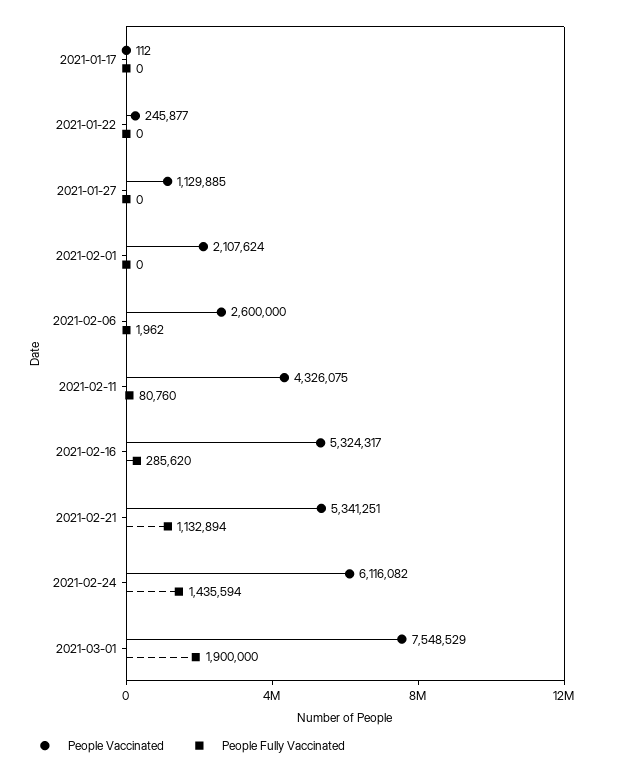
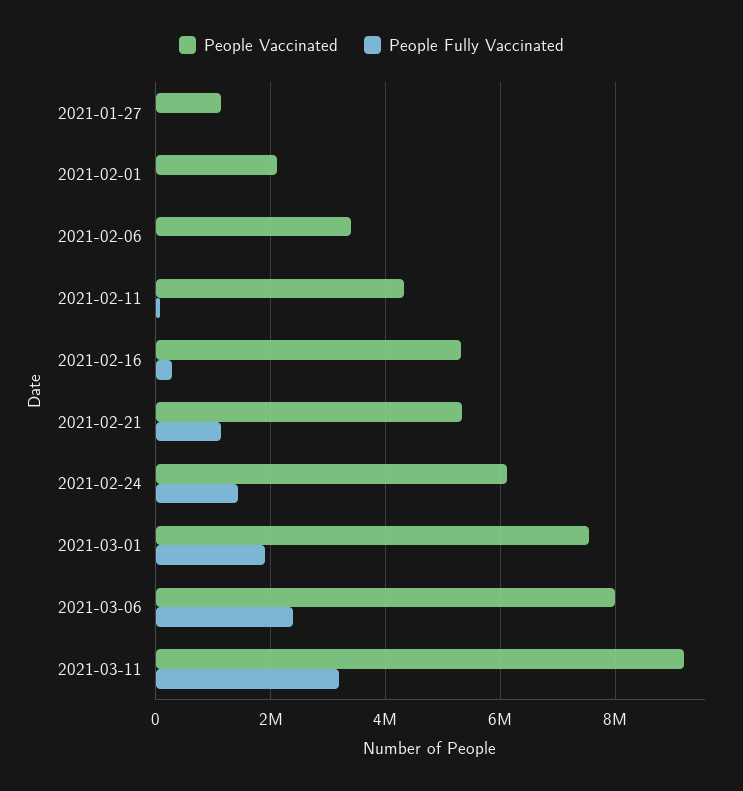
People Vaccinated, 2021-01-17: 112 -> none
People Fully Vaccinated, 2021-01-17: 0 -> none
People Vaccinated, 2021-01-22: 245877 -> none
People Fully Vaccinated, 2021-01-22: 0 -> none
People Vaccinated, 2021-02-06: 2600000 -> 3400000
People Vaccinated, 2021-03-06: none -> 8000000
People Fully Vaccinated, 2021-03-06: none -> 2400000
People Vaccinated, 2021-03-11: none -> 9200000
People Fully Vaccinated, 2021-03-11: none -> 3200000

